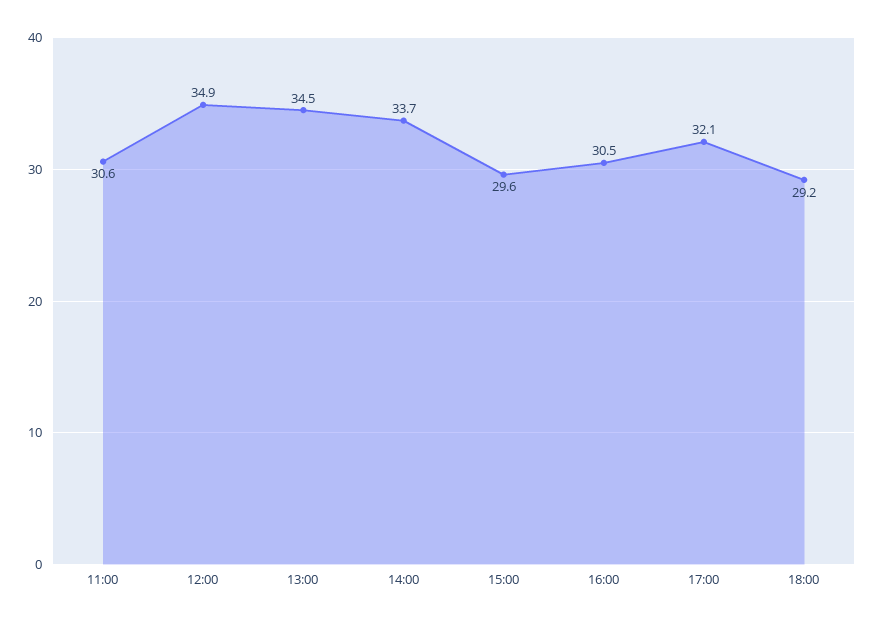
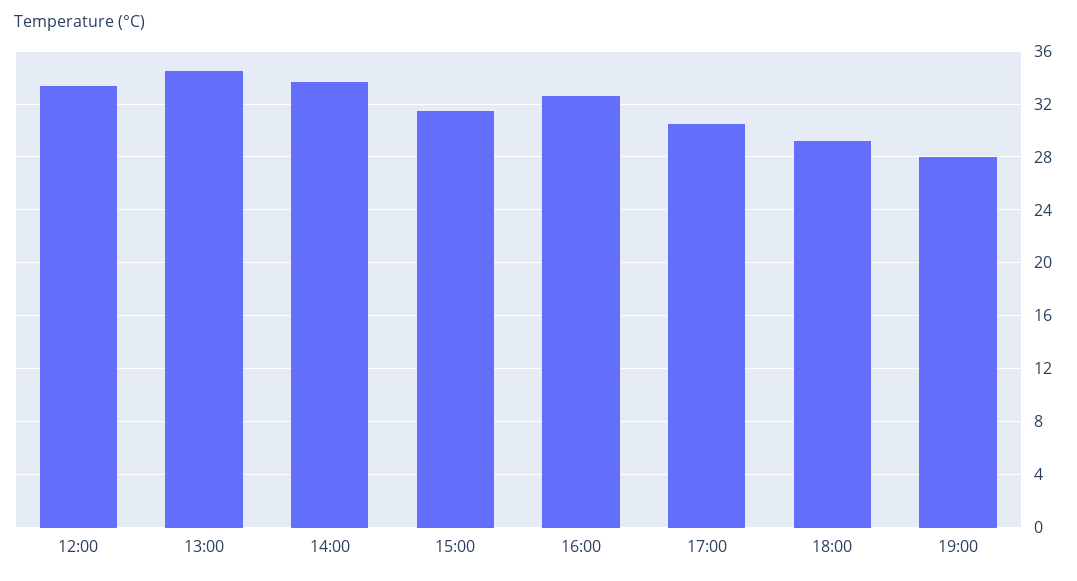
11:00: 30.6 -> none
12:00: 34.9 -> 33.5
15:00: 29.6 -> 31.5
16:00: 30.5 -> 32.5
17:00: 32.1 -> 30.5
19:00: none -> 28

